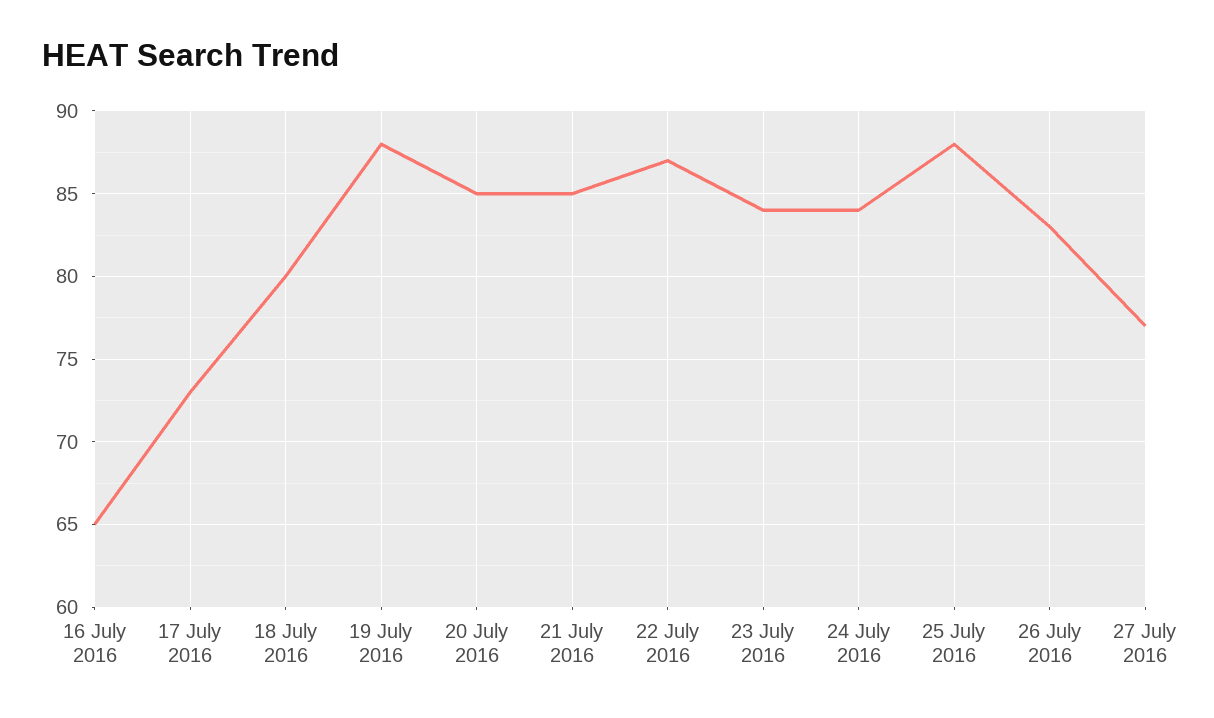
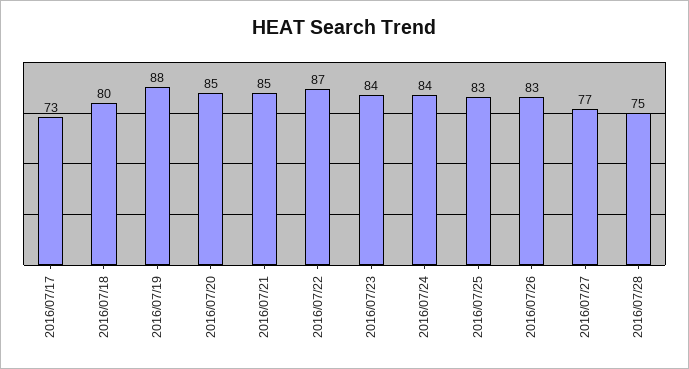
16 July 2016: 65 -> none
25 July 2016: 88 -> 83
2016/07/28: none -> 75

